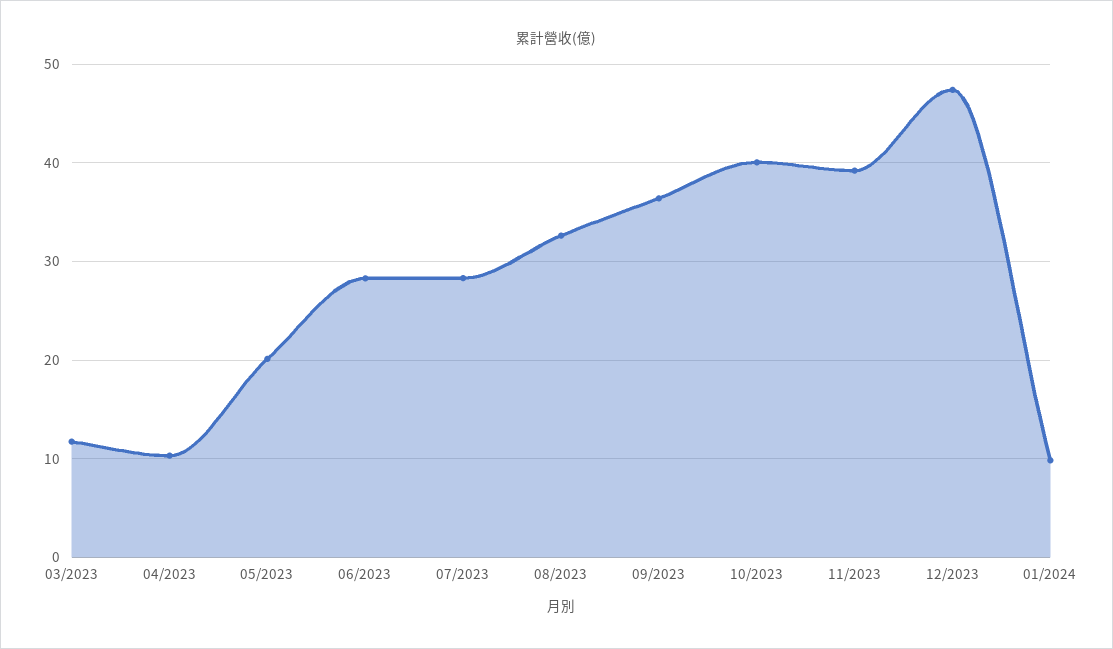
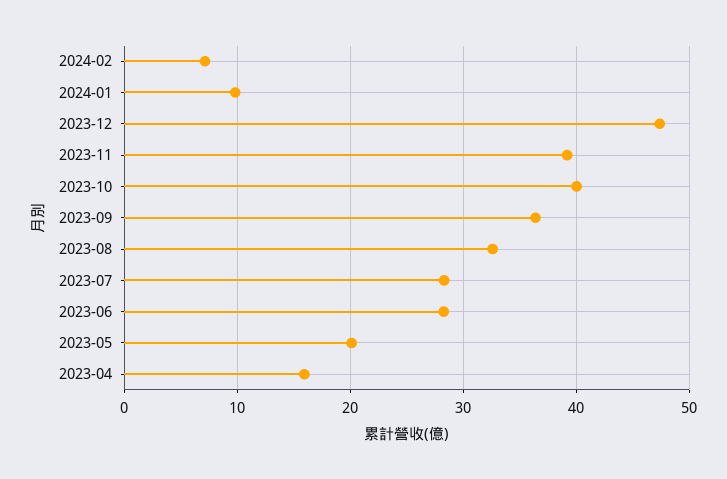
03/2023: 12 -> none
04/2023: 10 -> 16
2024-02: none -> 7

